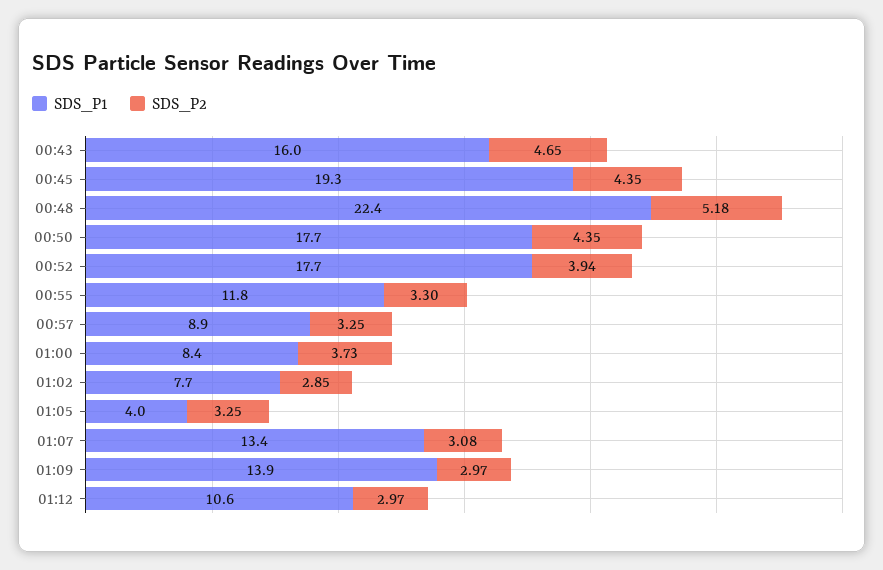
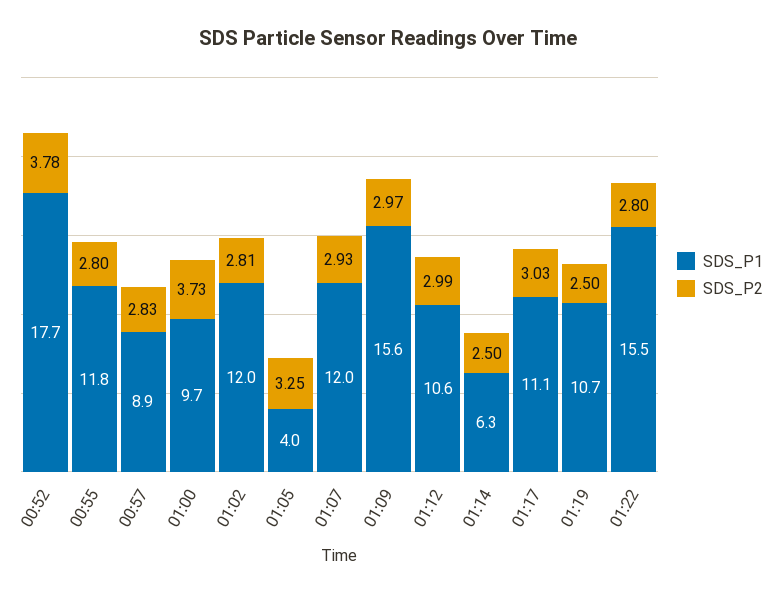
SDS_P1, 00:43: 16 -> none
SDS_P2, 00:43: 4.65 -> none
SDS_P1, 00:45: 19.3 -> none
SDS_P2, 00:45: 4.35 -> none
SDS_P1, 00:48: 22.4 -> none
SDS_P2, 00:48: 5.18 -> none
SDS_P1, 00:50: 17.7 -> none
SDS_P2, 00:50: 4.35 -> none
SDS_P2, 00:52: 3.94 -> 3.78
SDS_P2, 00:55: 3.3 -> 2.8
SDS_P2, 00:57: 3.25 -> 2.83
SDS_P1, 01:00: 8.4 -> 9.7
SDS_P1, 01:02: 7.7 -> 12
SDS_P2, 01:02: 2.85 -> 2.81
SDS_P1, 01:07: 13.4 -> 12
SDS_P2, 01:07: 3.08 -> 2.93
SDS_P1, 01:09: 13.9 -> 15.6
SDS_P2, 01:12: 2.97 -> 2.99
SDS_P1, 01:14: none -> 6.3
SDS_P2, 01:14: none -> 2.5
SDS_P1, 01:17: none -> 11.1
SDS_P2, 01:17: none -> 3.03
SDS_P1, 01:19: none -> 10.7
SDS_P2, 01:19: none -> 2.5
SDS_P1, 01:22: none -> 15.5
SDS_P2, 01:22: none -> 2.8

